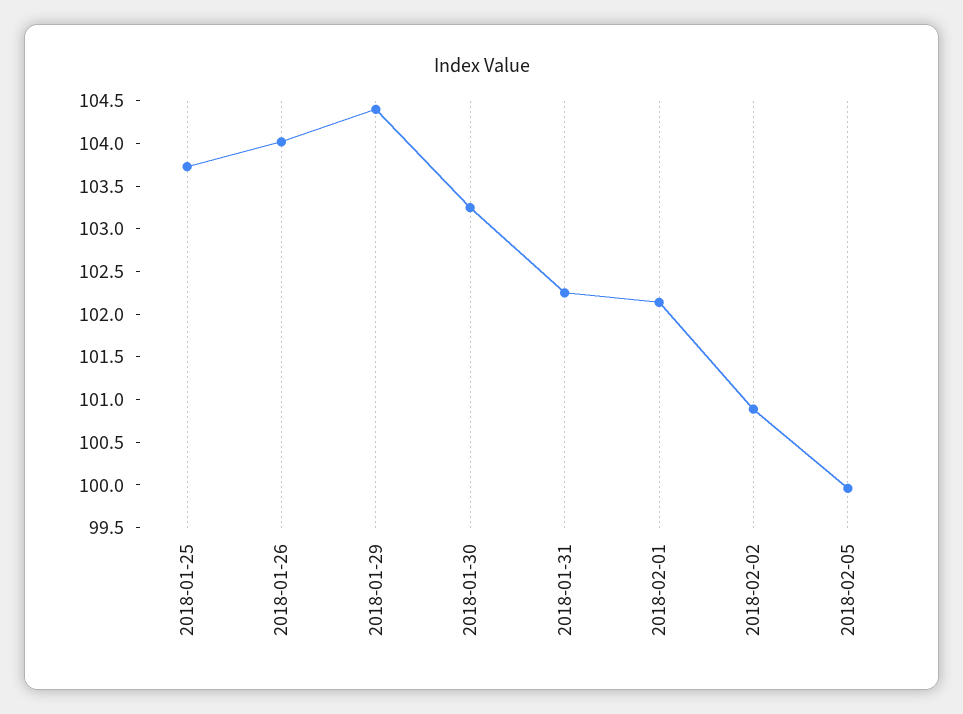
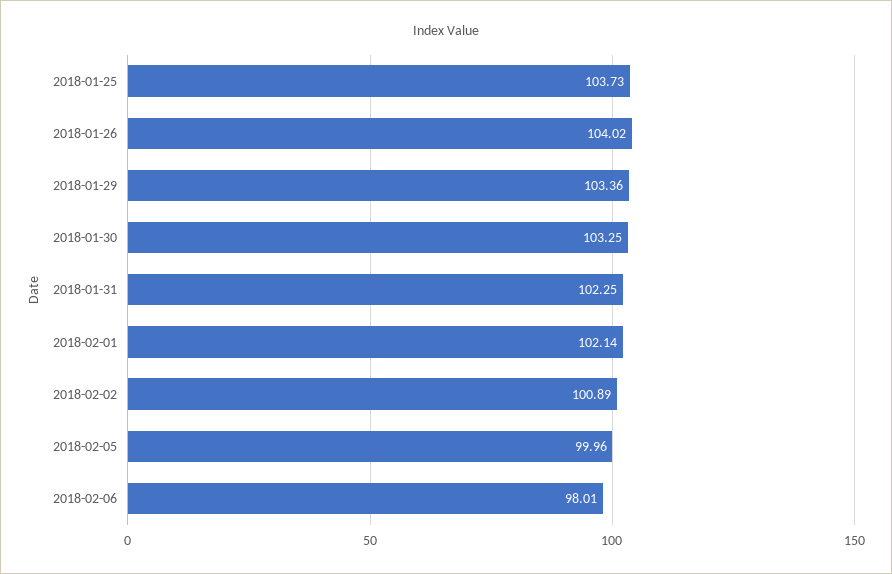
2018-01-29: 104.4 -> 103.36
2018-02-06: none -> 98.01

